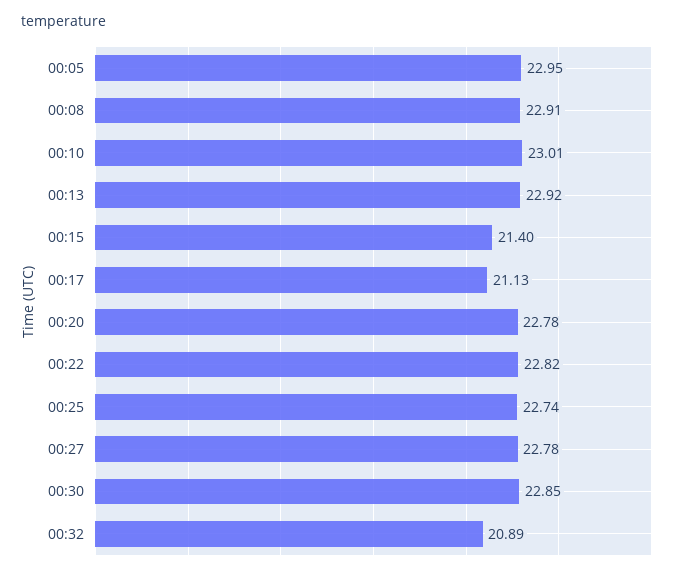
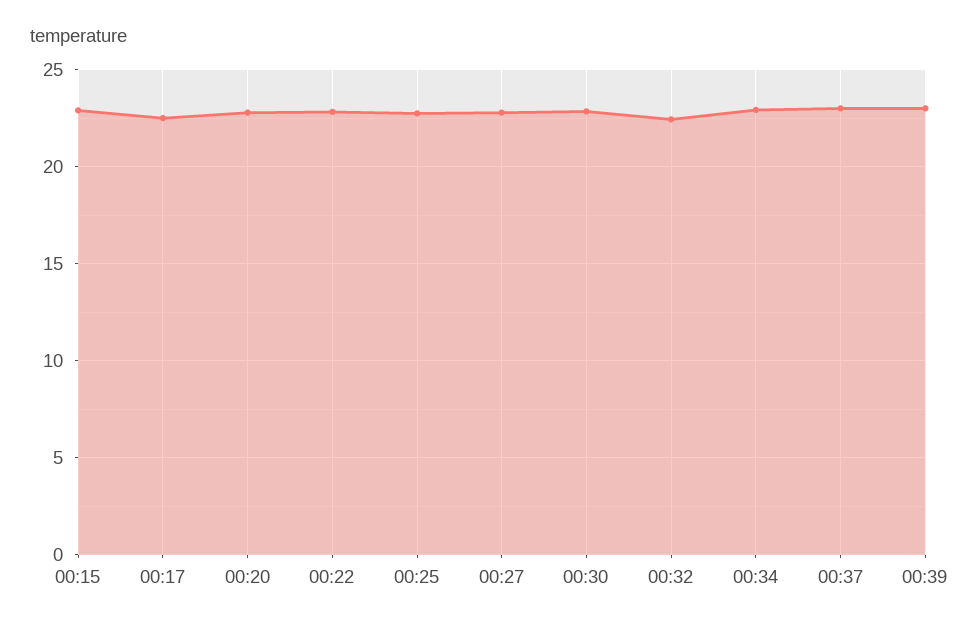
00:05: 22.95 -> none
00:08: 22.91 -> none
00:10: 23.01 -> none
00:13: 22.92 -> none
00:15: 21.4 -> 23
00:17: 21.13 -> 22.5
00:32: 20.89 -> 22.5
00:34: none -> 23
00:37: none -> 23
00:39: none -> 23

